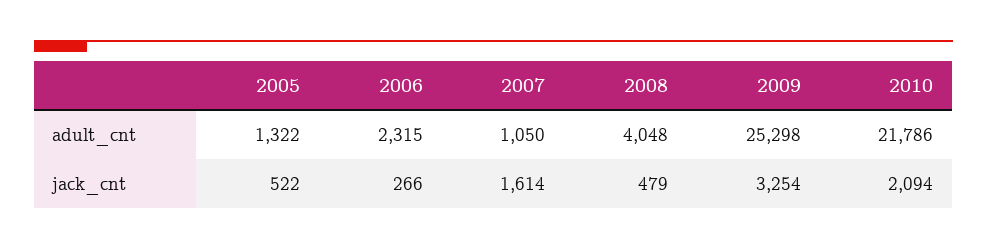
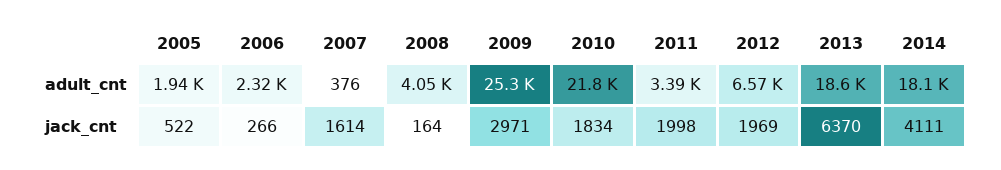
2005, adult_cnt: 1322 -> 1940
2007, adult_cnt: 1050 -> 376
2008, jack_cnt: 479 -> 164
2009, jack_cnt: 3254 -> 2971
2010, jack_cnt: 2094 -> 1834
2011, adult_cnt: none -> 3390
2012, adult_cnt: none -> 6570
2013, adult_cnt: none -> 18600
2014, adult_cnt: none -> 18100
2011, jack_cnt: none -> 1998
2012, jack_cnt: none -> 1969
2013, jack_cnt: none -> 6370
2014, jack_cnt: none -> 4111

